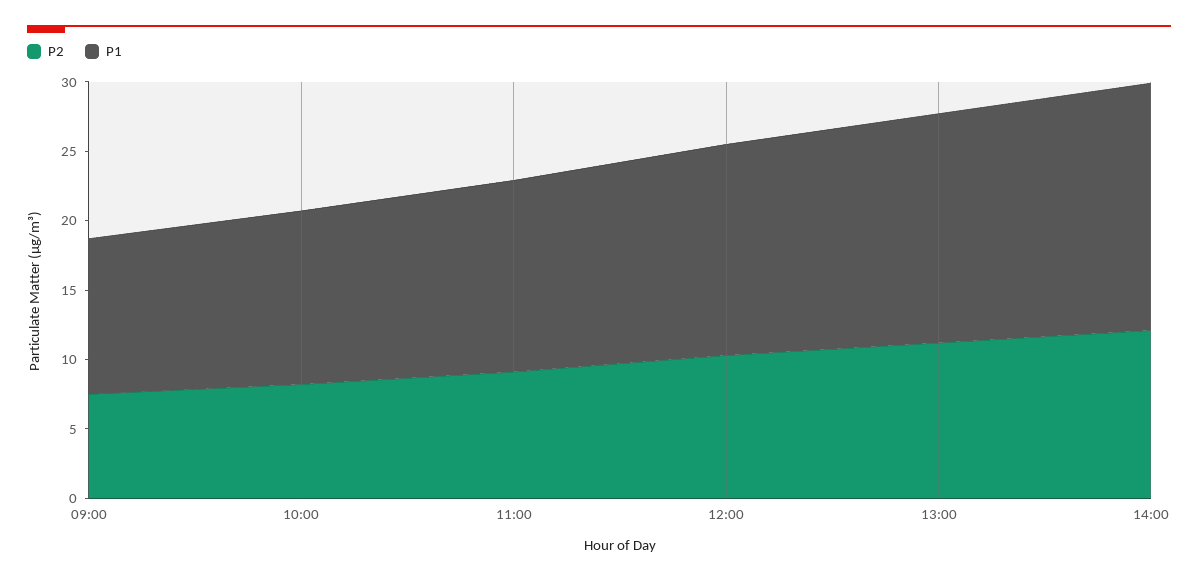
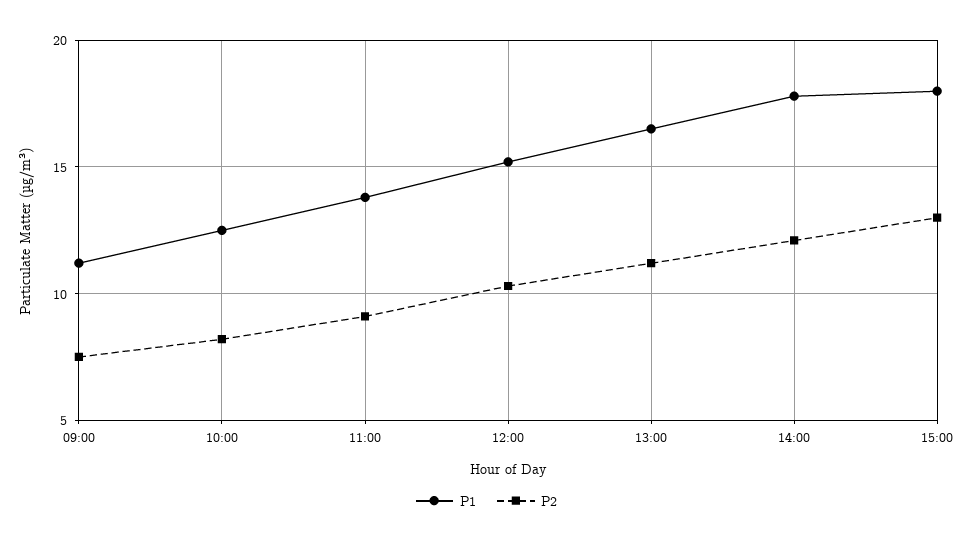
P1, 15:00: none -> 18
P2, 15:00: none -> 13

